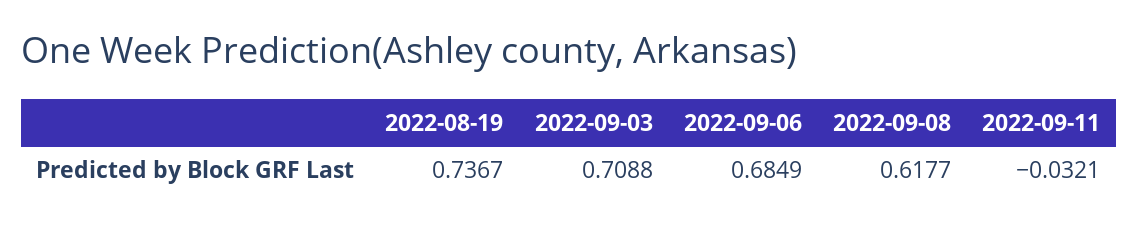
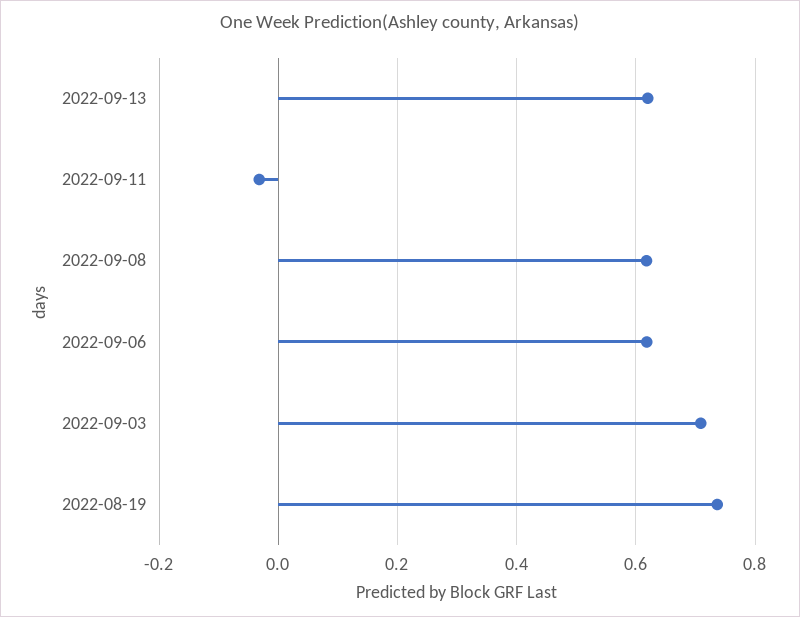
2022-09-06: 0.6849 -> 0.62
2022-09-13: none -> 0.62

